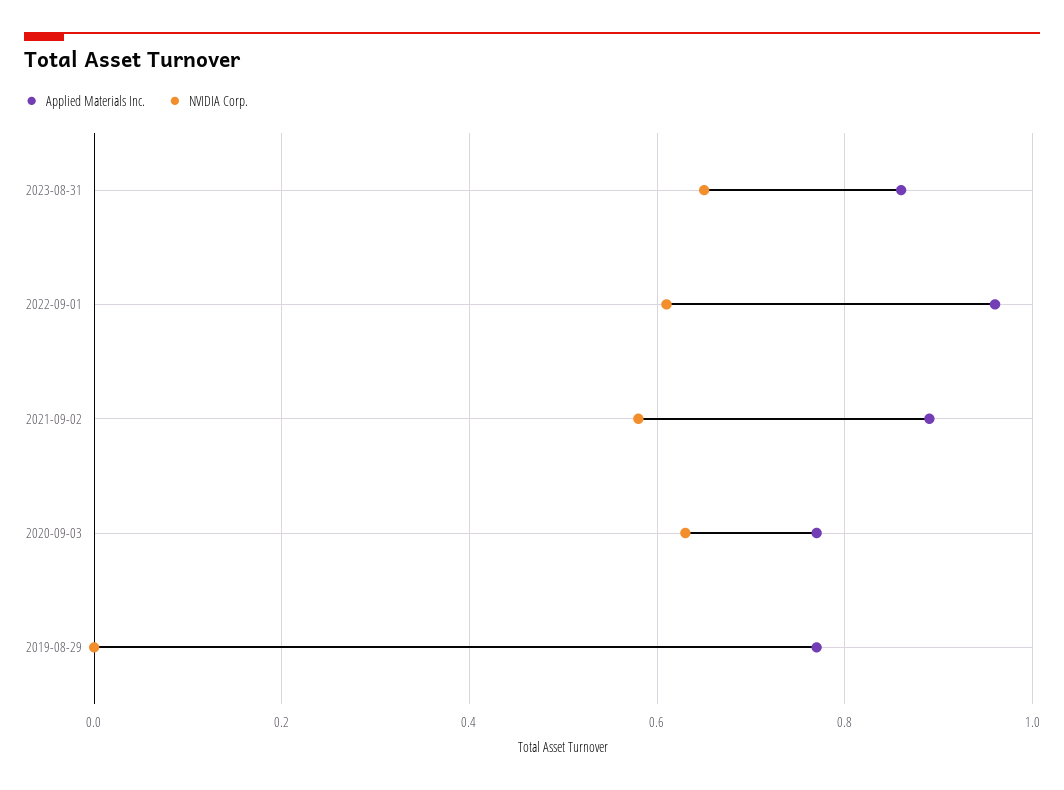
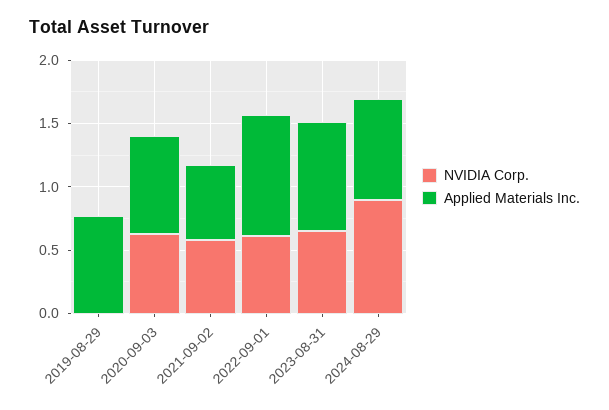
Applied Materials Inc., 2021-09-02: 0.9 -> 0.6
NVIDIA Corp., 2024-08-29: none -> 0.9
Applied Materials Inc., 2024-08-29: none -> 0.8

